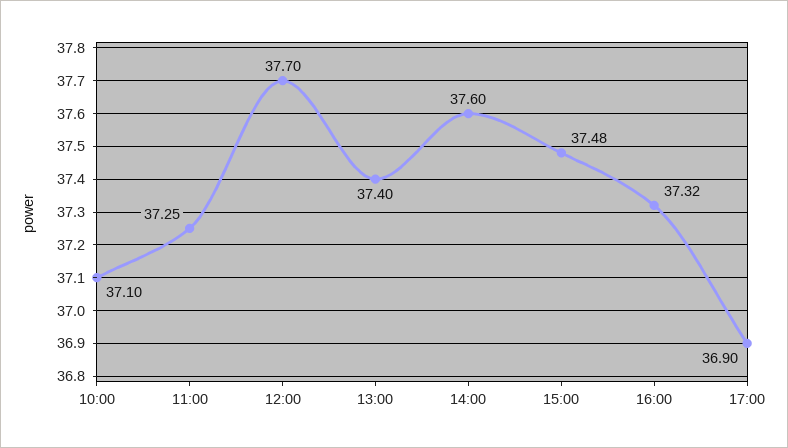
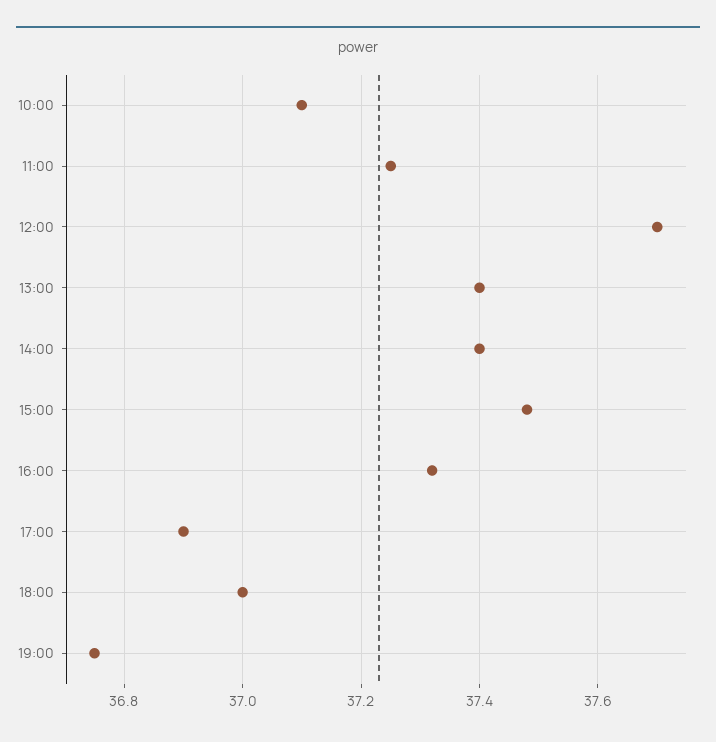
14:00: 37.6 -> 37.4
18:00: none -> 37
19:00: none -> 36.75

